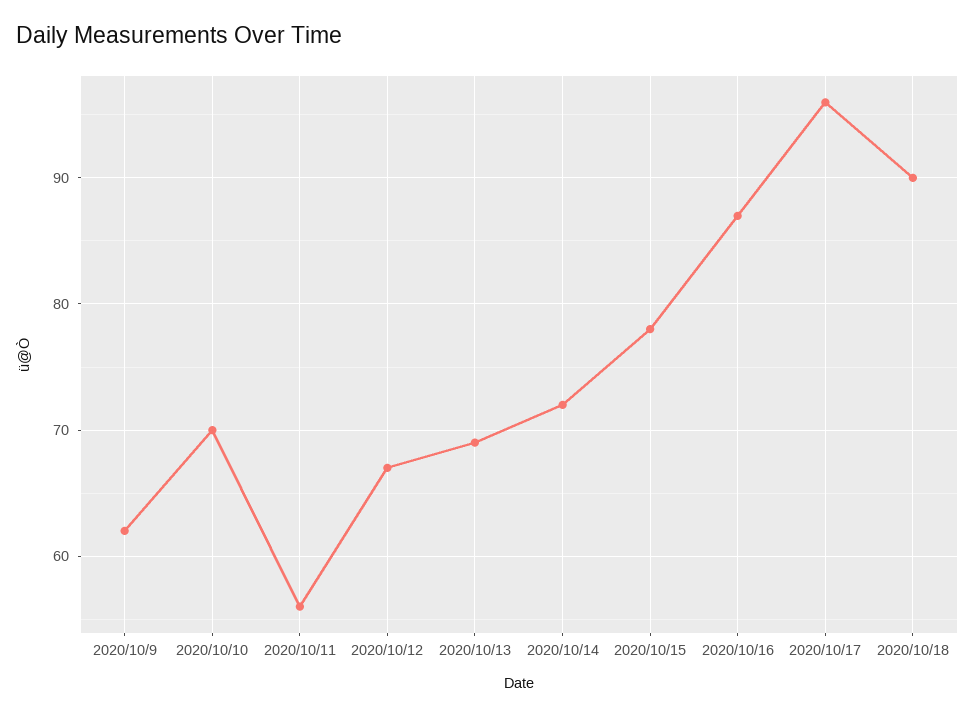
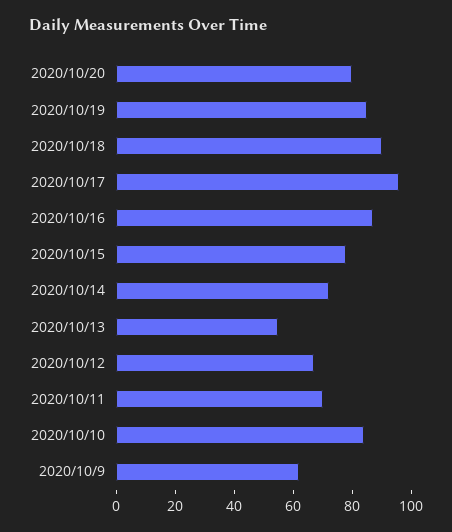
2020/10/10: 70 -> 85
2020/10/11: 56 -> 70
2020/10/13: 69 -> 55
2020/10/20: none -> 80
2020/10/19: none -> 85

